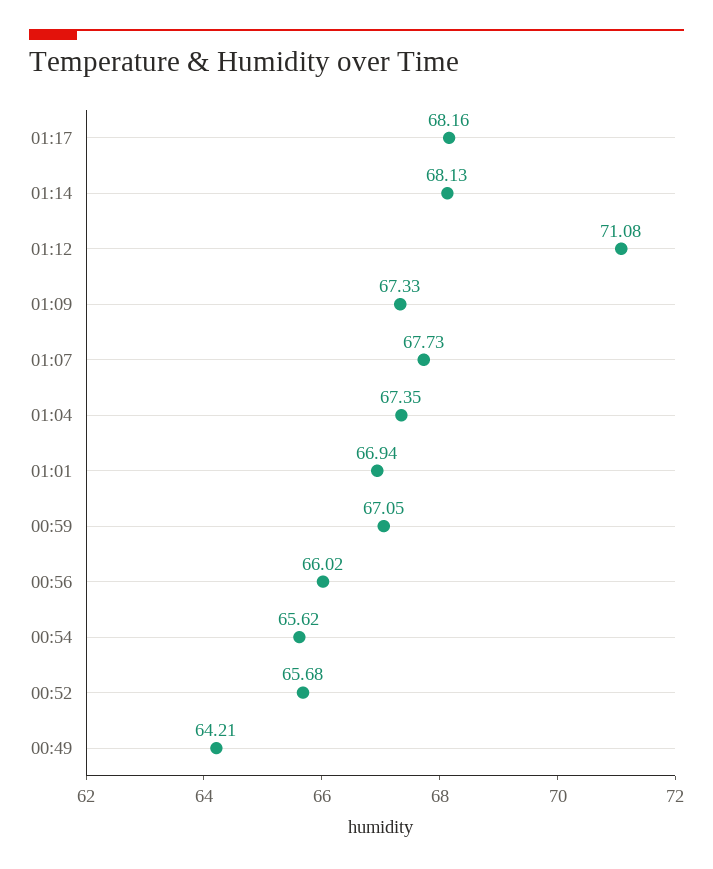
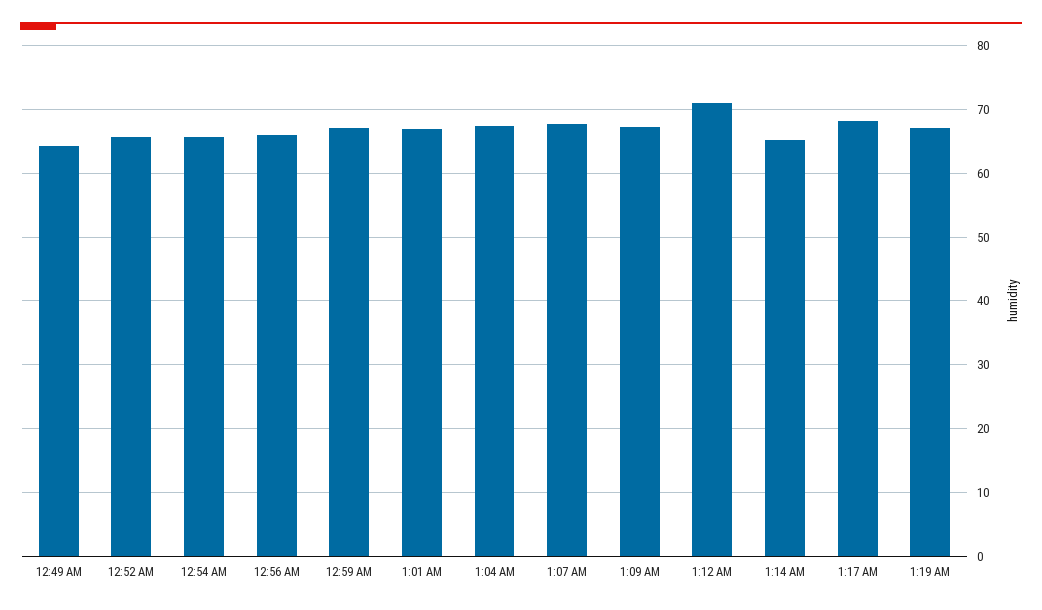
01:14: 68.13 -> 65
1:19 AM: none -> 67

